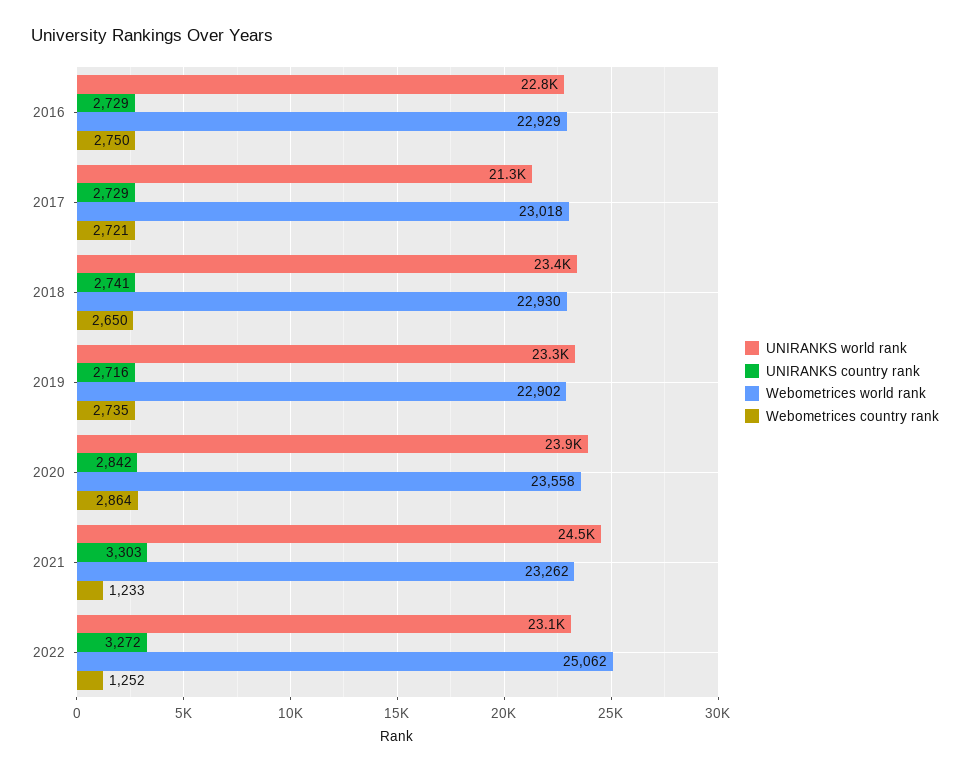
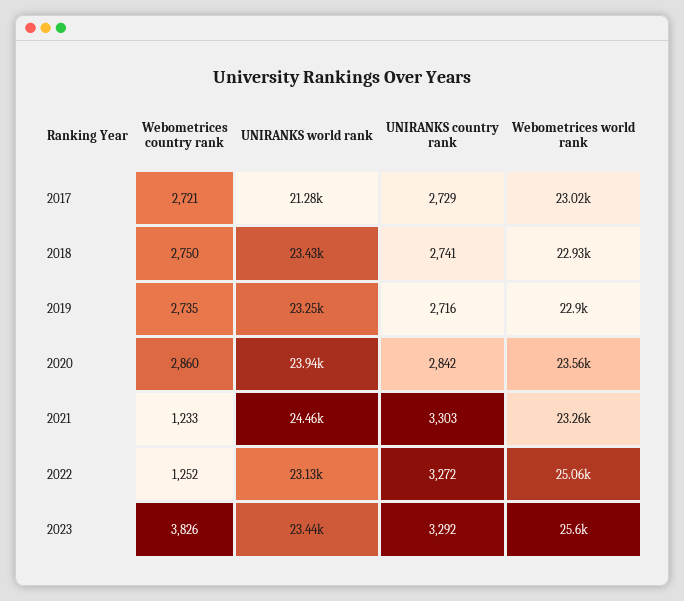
UNIRANKS world rank, 2016: 22800 -> none
UNIRANKS country rank, 2016: 2729 -> none
Webometrices world rank, 2016: 22929 -> none
Webometrices country rank, 2016: 2750 -> none
Webometrices country rank, 2018: 2650 -> 2750
Webometrices country rank, 2020: 2864 -> 2860
Webometrices country rank, 2023: none -> 3826
UNIRANKS world rank, 2023: none -> 23440
UNIRANKS country rank, 2023: none -> 3292
Webometrices world rank, 2023: none -> 25600

